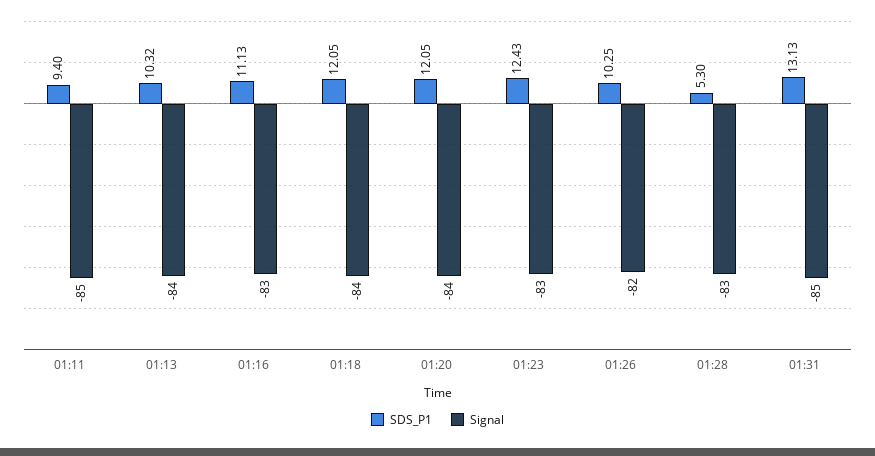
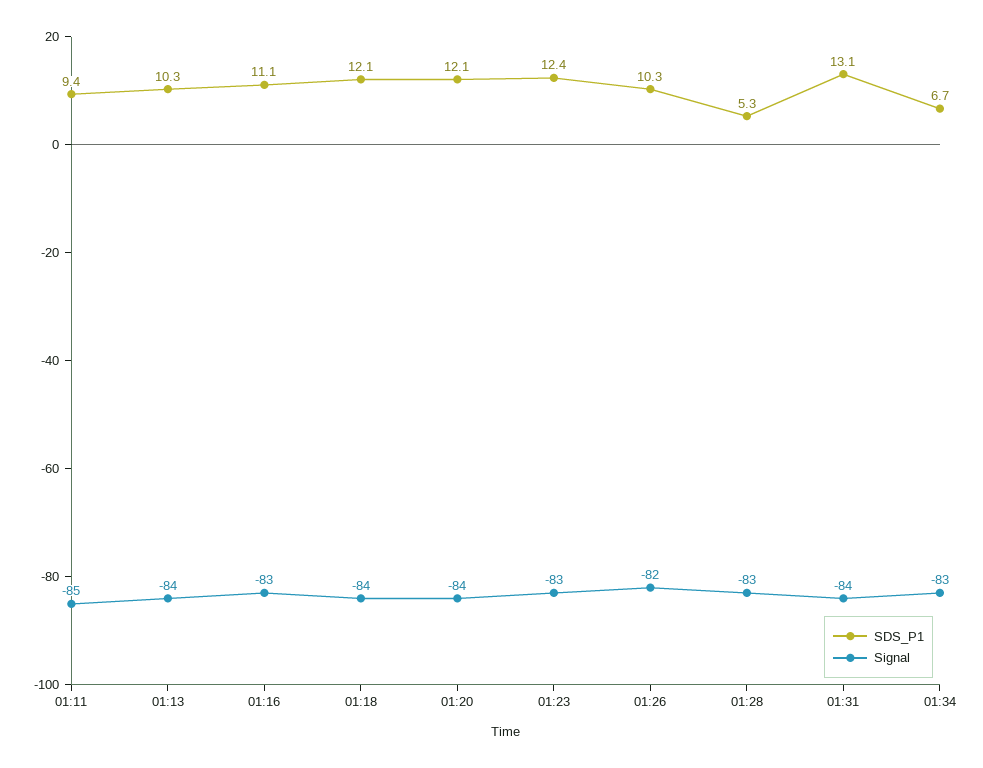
Signal, 01:31: -85 -> -84
SDS_P1, 01:34: none -> 6.7
Signal, 01:34: none -> -83

